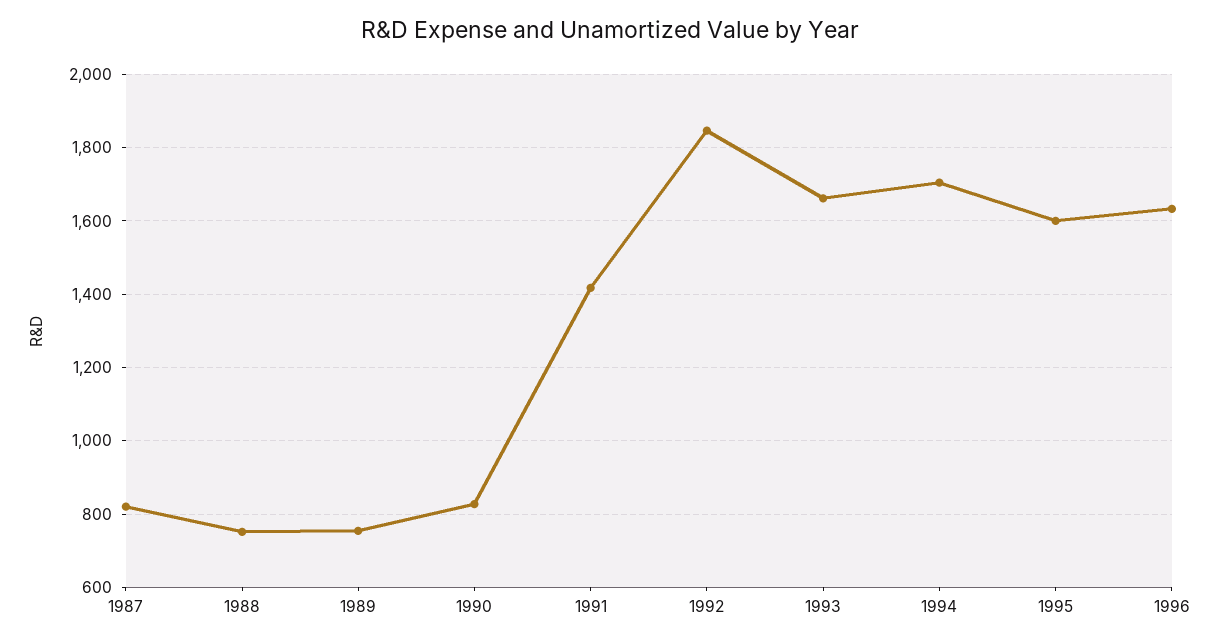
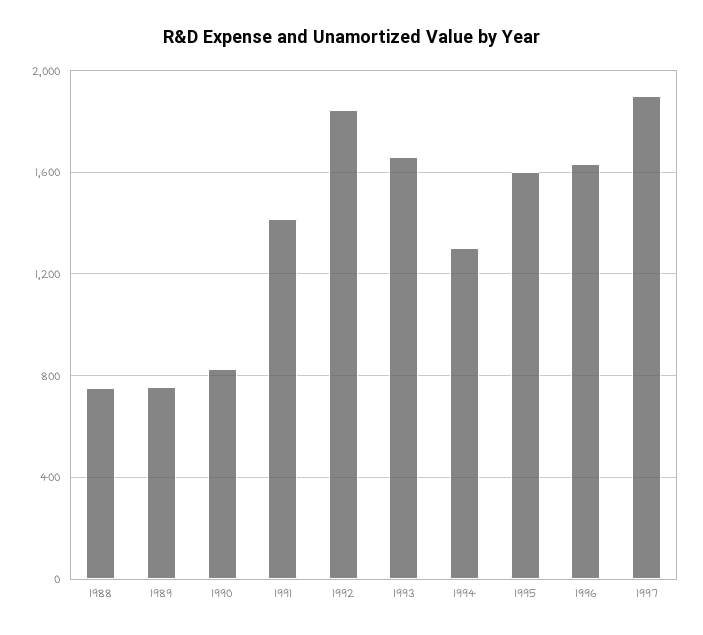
1987: 820 -> none
1994: 1700 -> 1300
1997: none -> 1900

